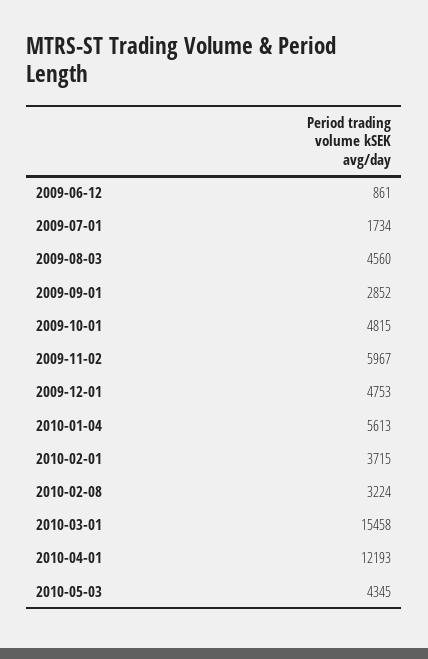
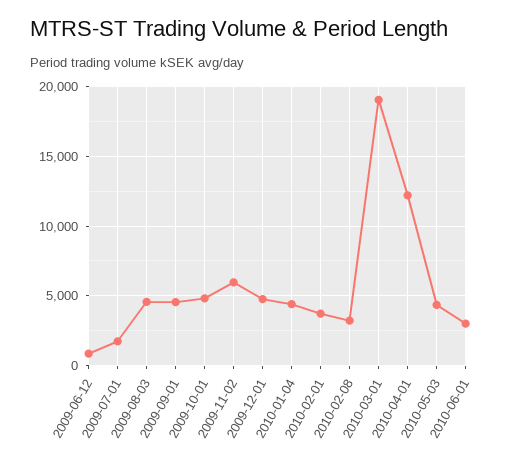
2009-09-01: 2852 -> 4500
2010-01-04: 5613 -> 4500
2010-03-01: 15458 -> 19000
2010-06-01: none -> 3000

